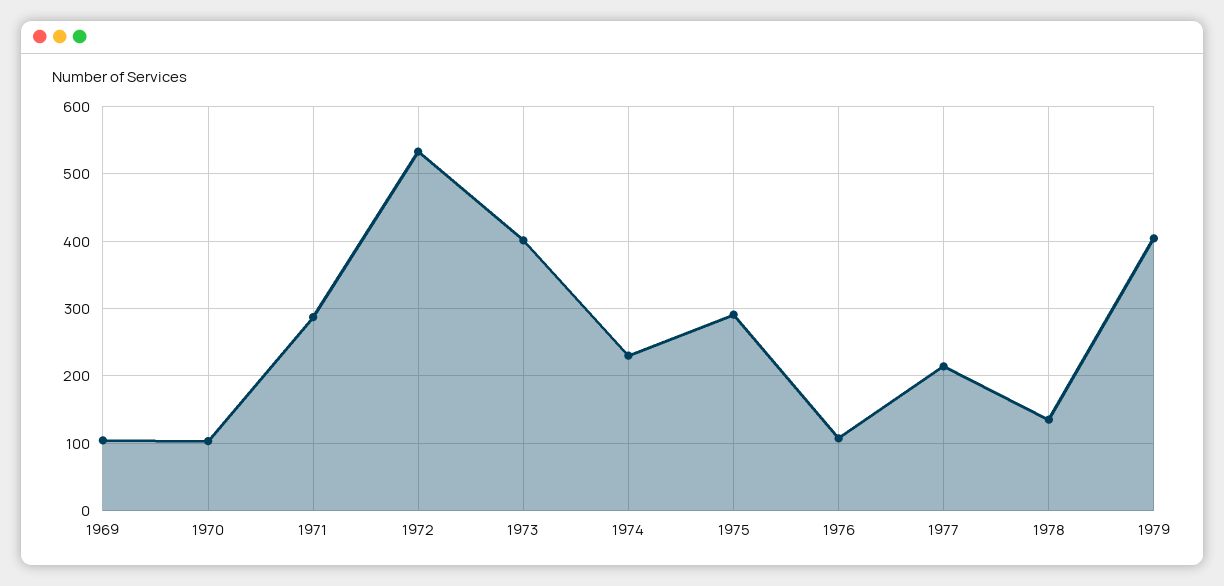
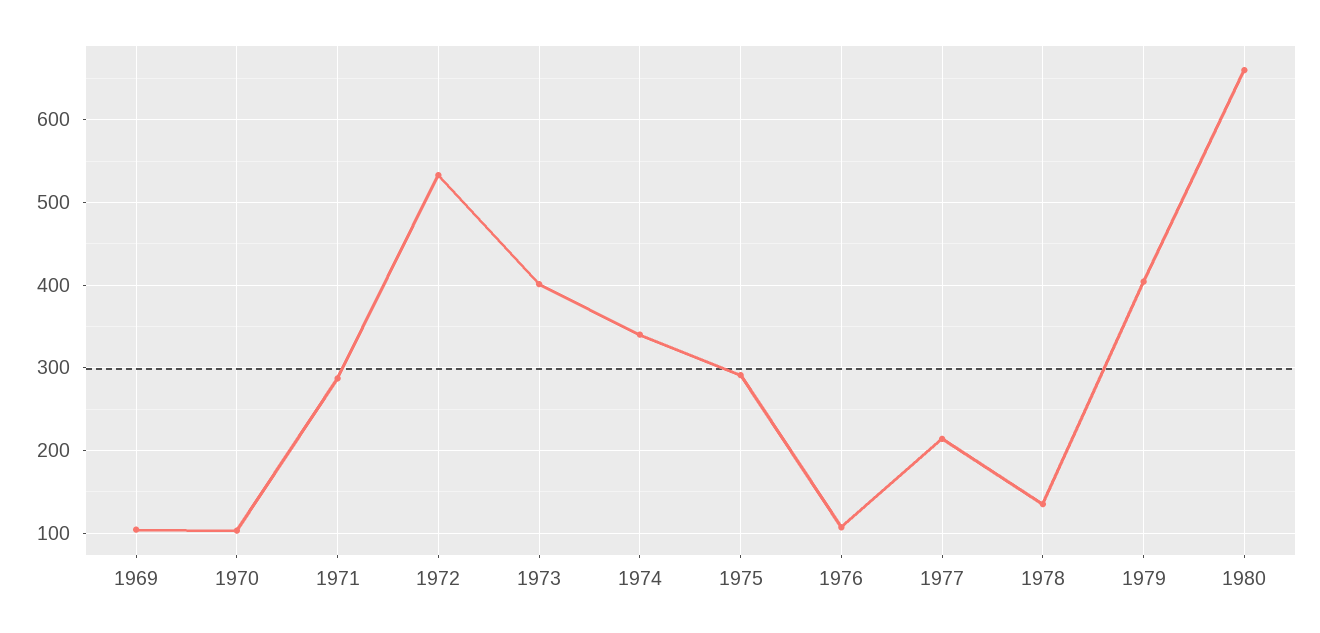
1974: 230 -> 340
1980: none -> 660

